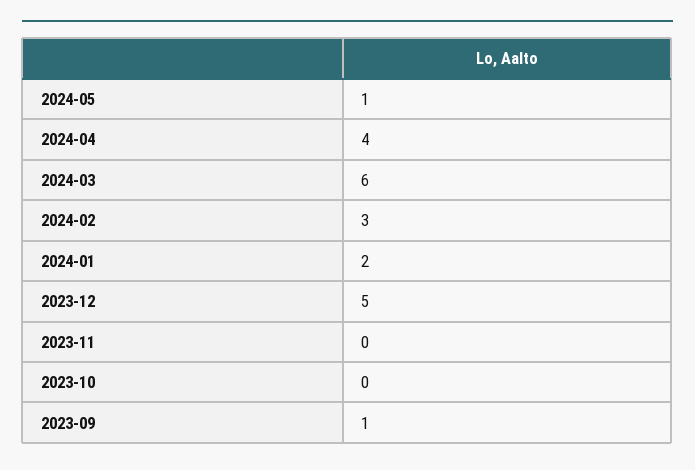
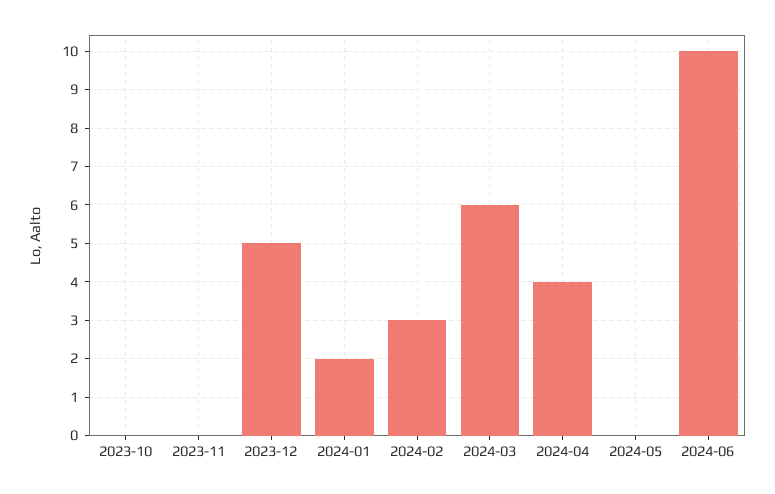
2024-05: 1 -> 0
2023-09: 1 -> none
2024-06: none -> 10

